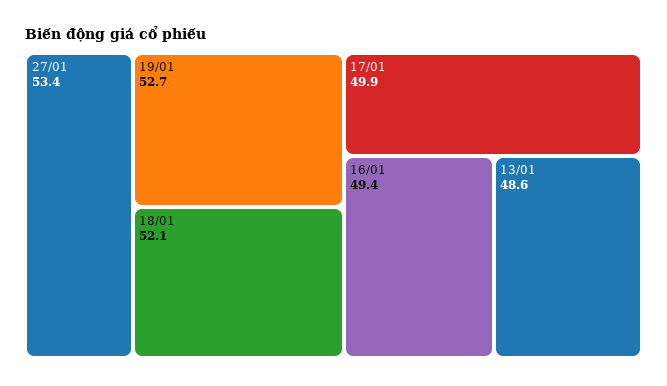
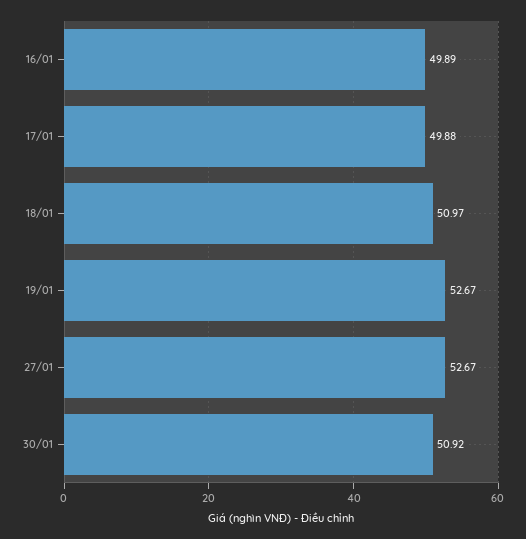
27/01: 53.4 -> 52.67
18/01: 52.1 -> 50.97
16/01: 49.4 -> 49.89
13/01: 48.6 -> none
30/01: none -> 50.92

